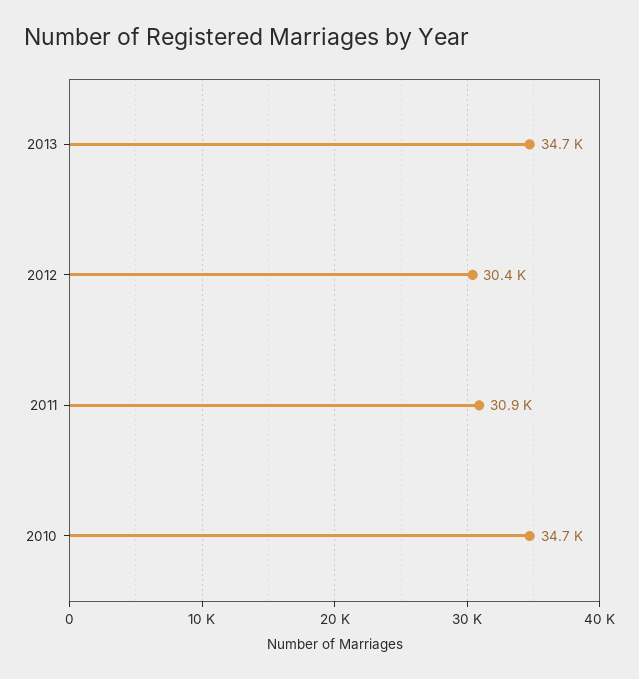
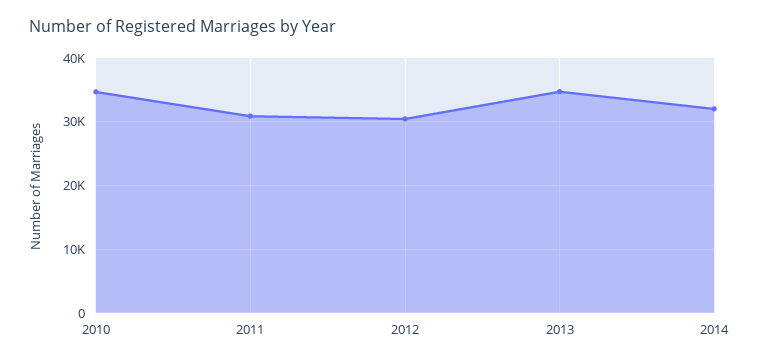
2014: none -> 32000

